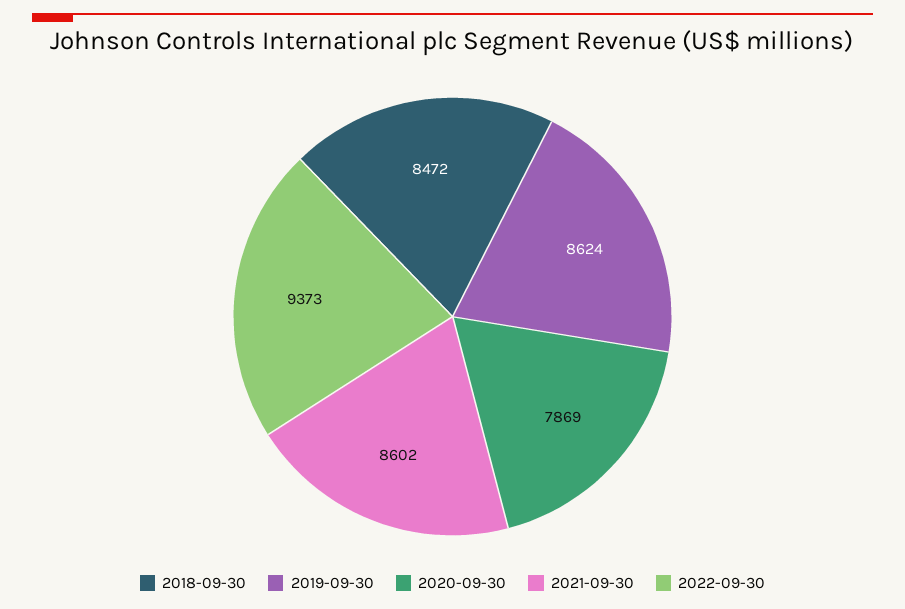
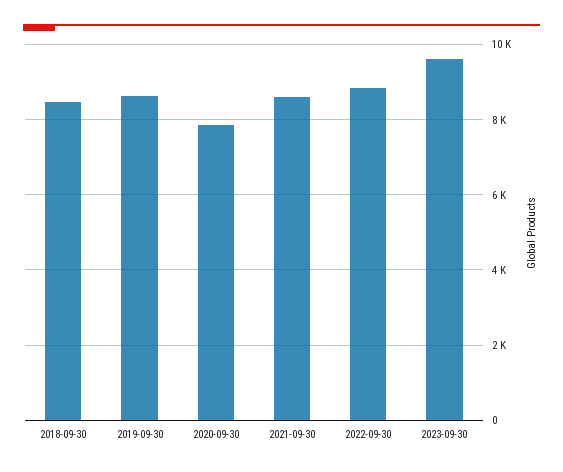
2022-09-30: 9373 -> 8800
2023-09-30: none -> 9600

